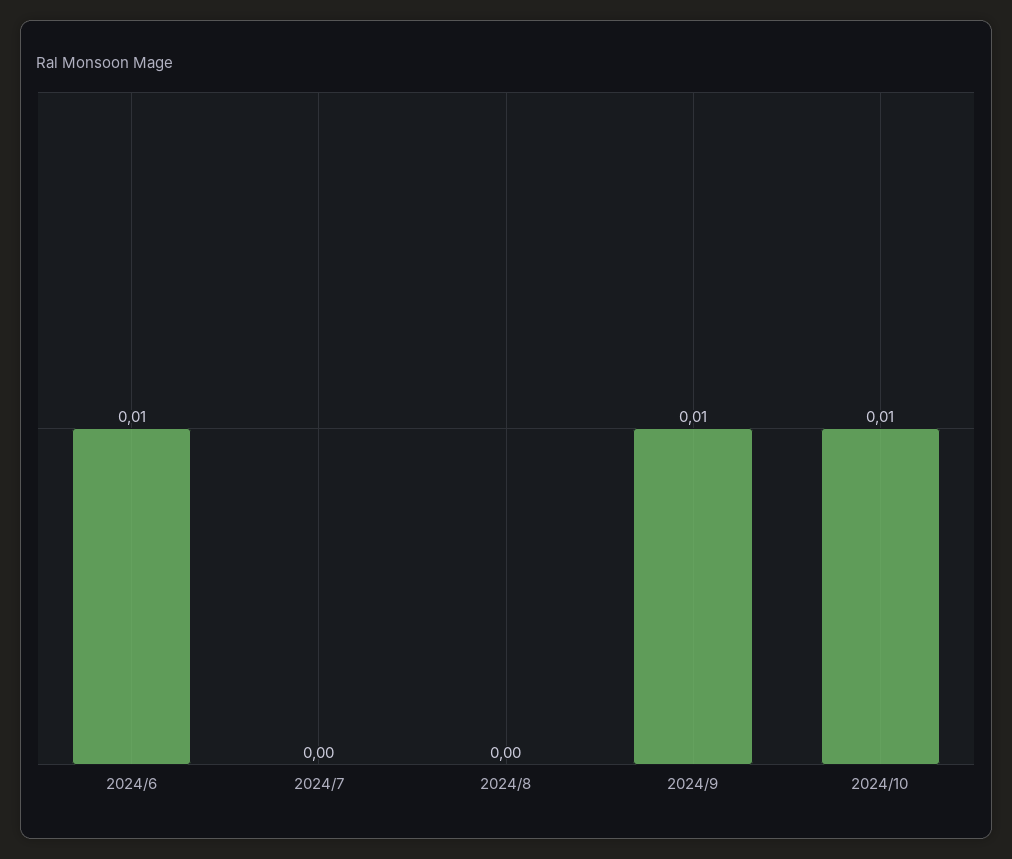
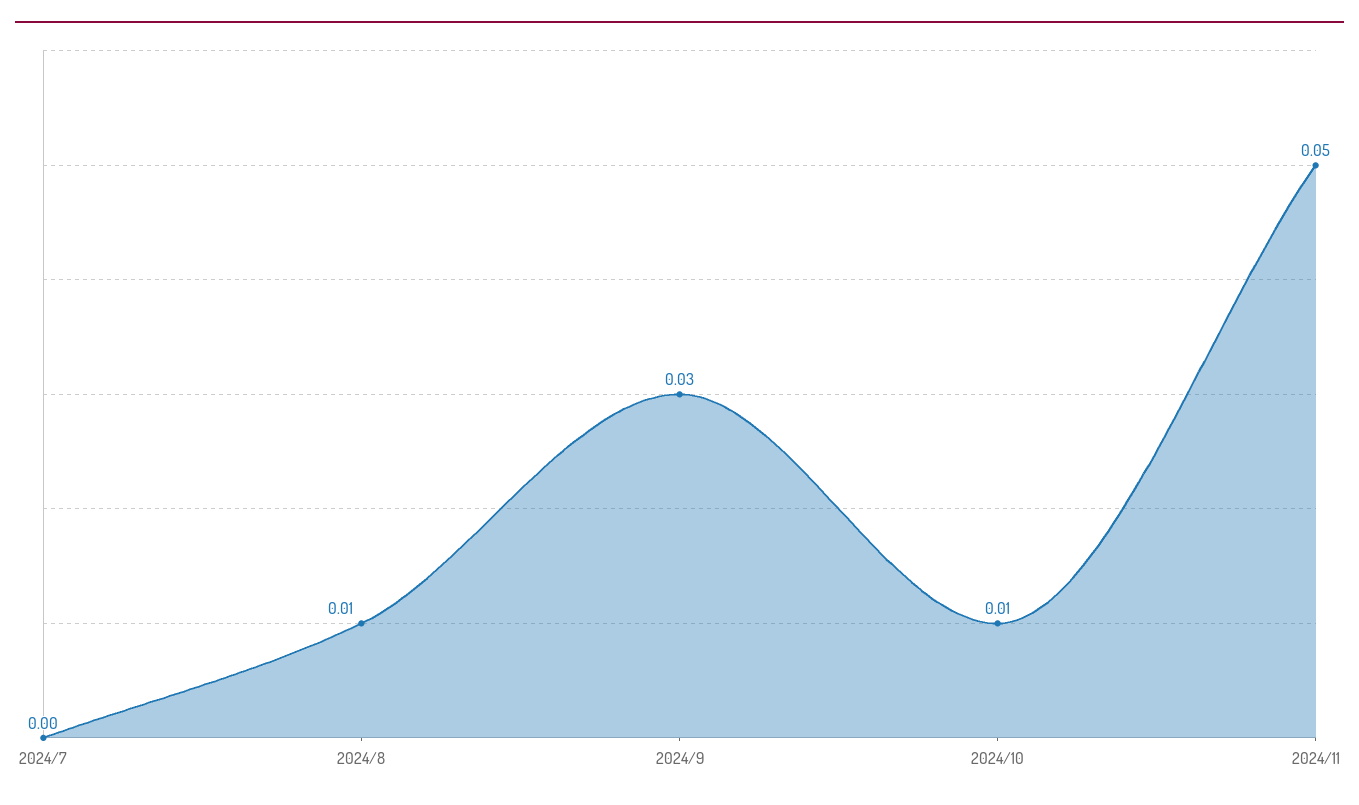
2024/6: 0.01 -> none
2024/8: 0 -> 0.01
2024/9: 0.01 -> 0.03
2024/11: none -> 0.05

